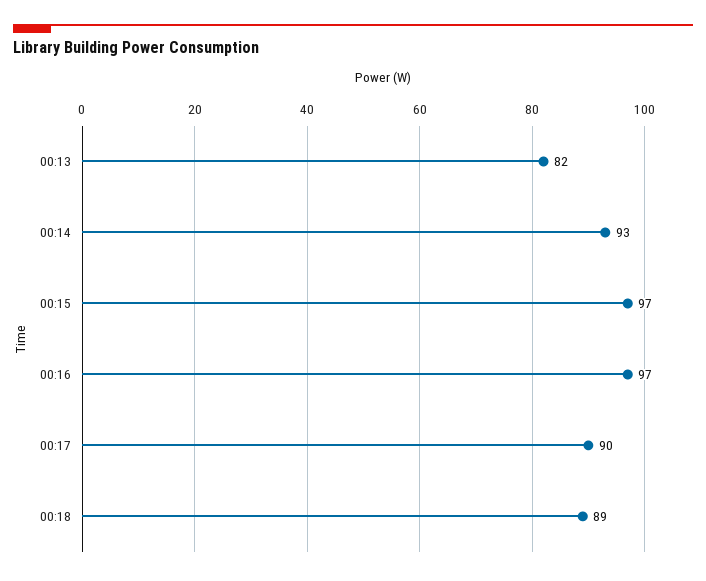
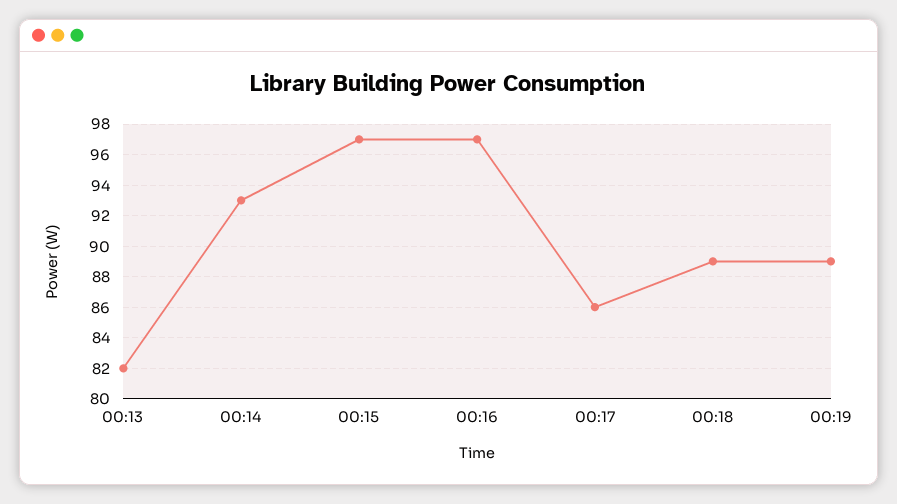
00:17: 90 -> 86
00:19: none -> 89

